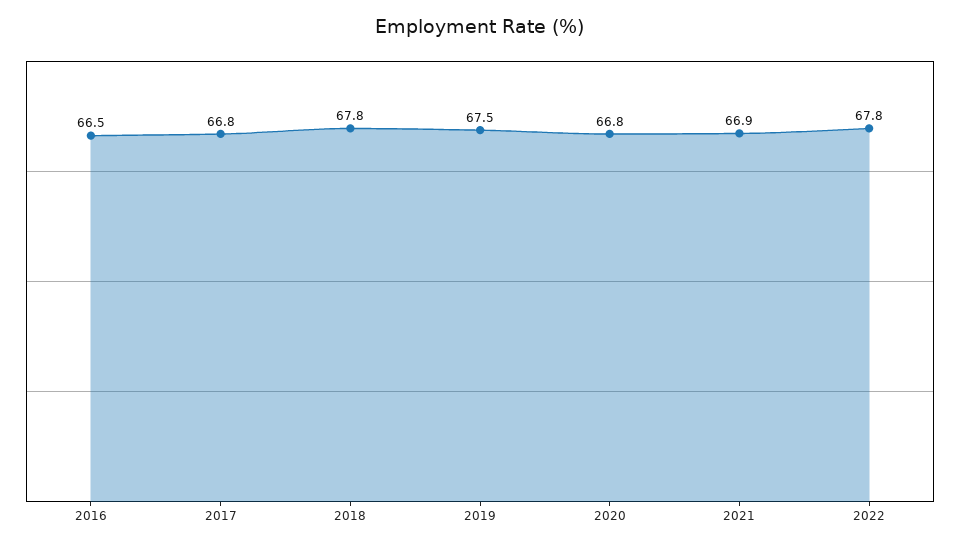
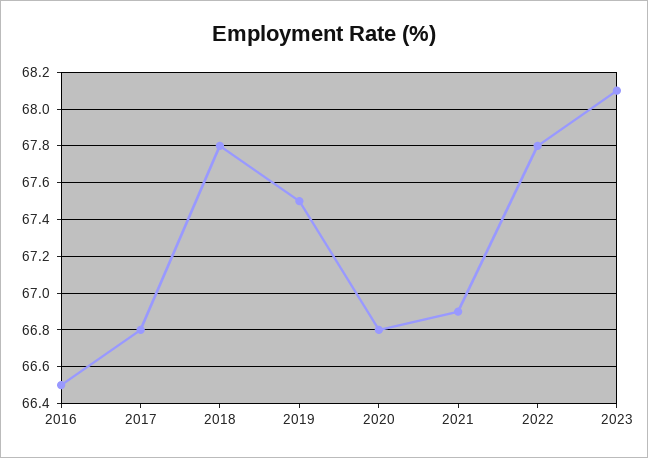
2023: none -> 68.1

